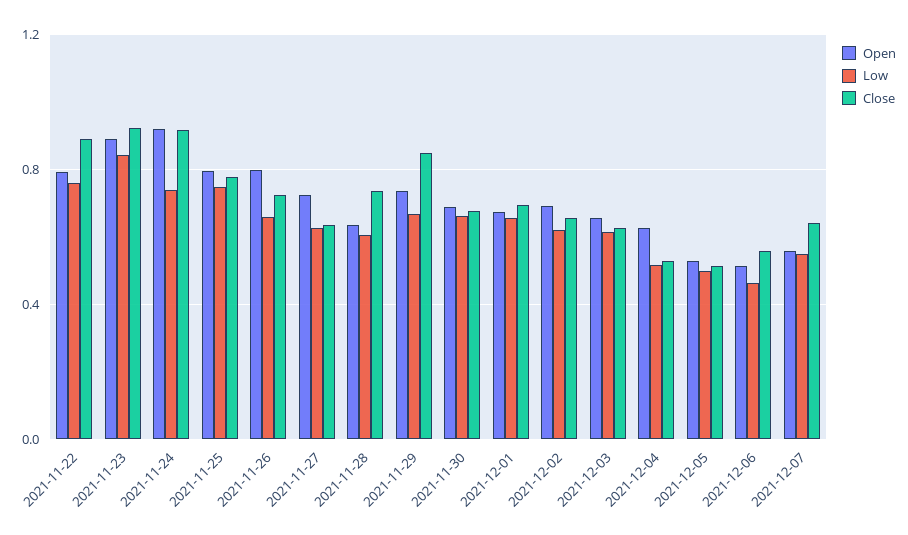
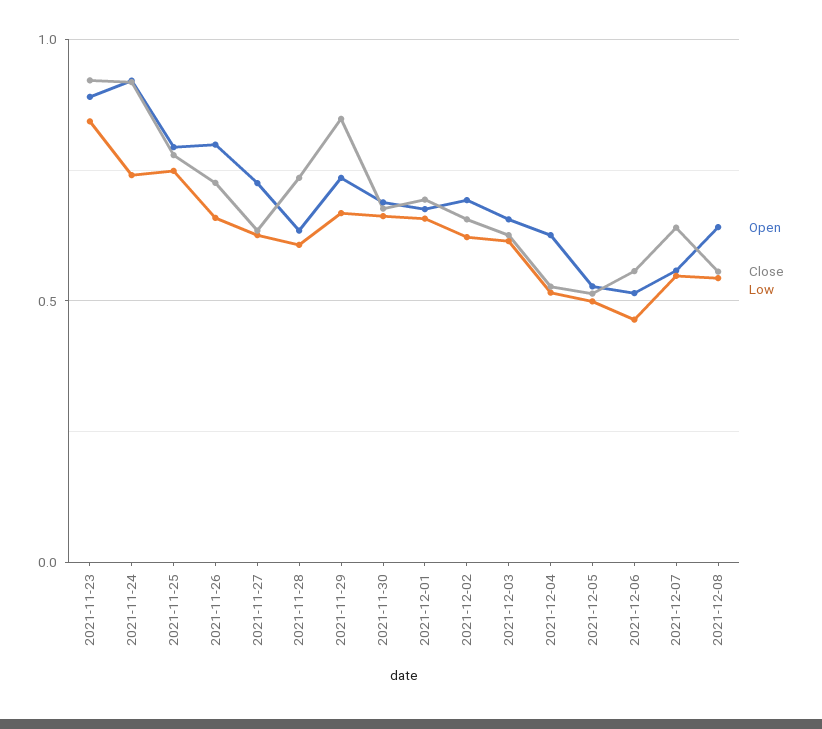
Open, 2021-11-22: 0.8 -> none
Low, 2021-11-22: 0.75 -> none
Close, 2021-11-22: 0.9 -> none
Open, 2021-12-08: none -> 0.65
Close, 2021-12-08: none -> 0.55
Low, 2021-12-08: none -> 0.55

